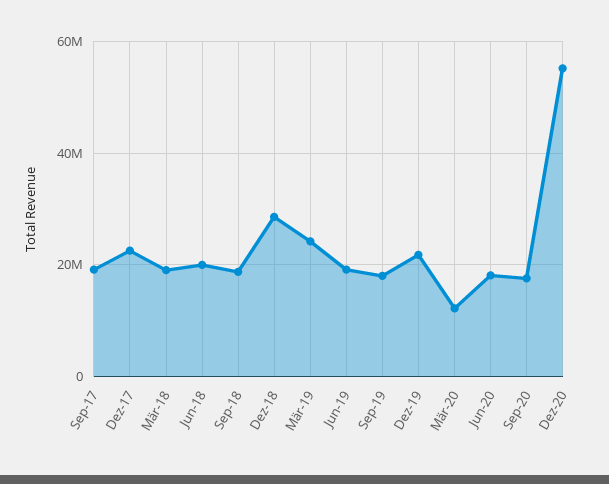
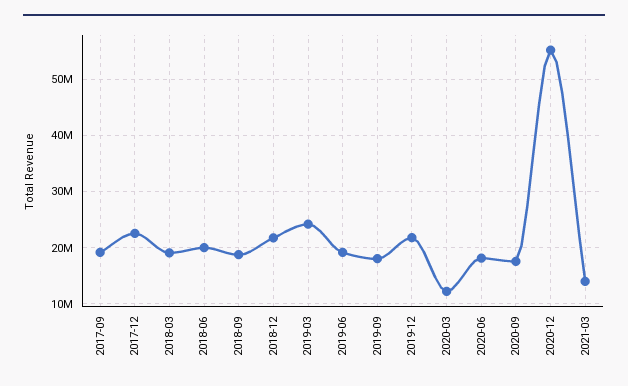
Dez-18: 28000000 -> 22000000
2021-03: none -> 14000000

